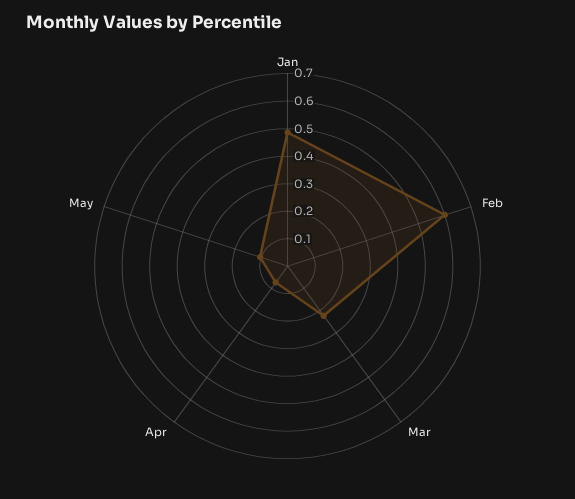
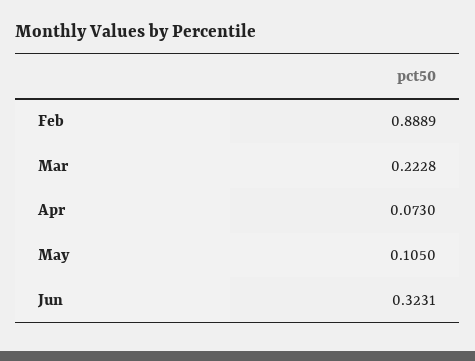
Jan: 0.5 -> none
Feb: 0.6 -> 0.8889
Jun: none -> 0.3231

